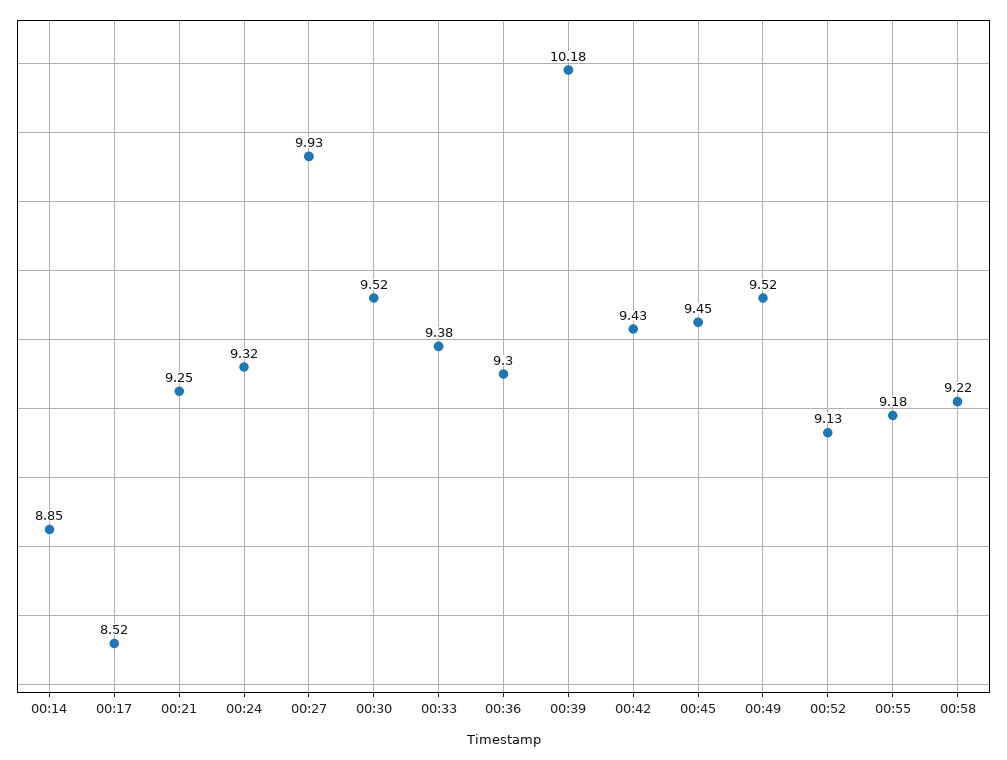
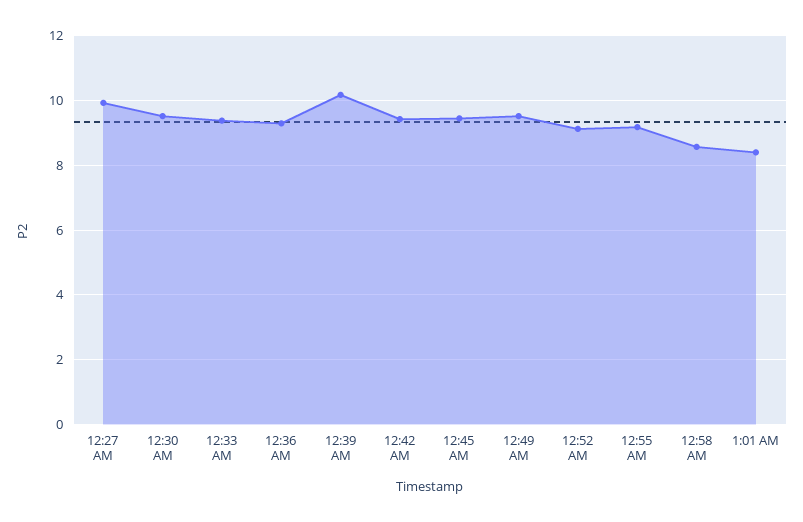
00:14: 8.85 -> none
00:17: 8.52 -> none
00:21: 9.25 -> none
00:24: 9.32 -> none
00:58: 9.22 -> 8.6
1:01 AM: none -> 8.4

